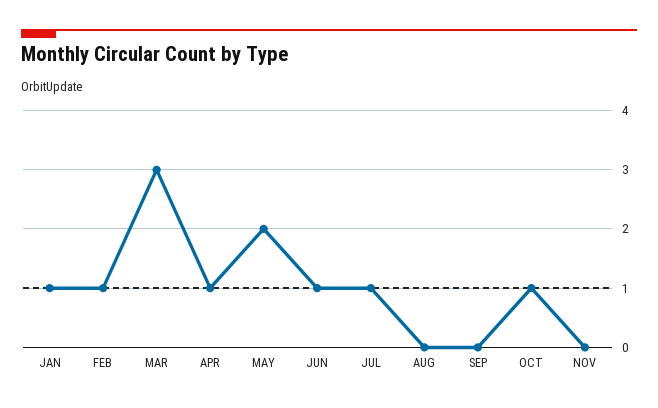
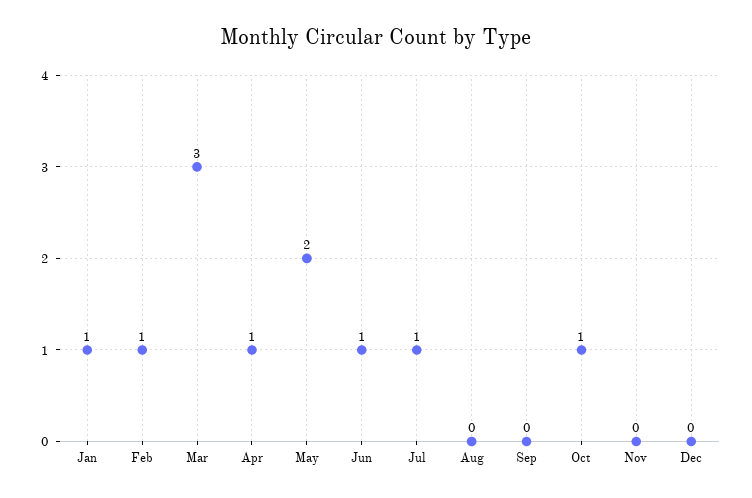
Dec: none -> 0

